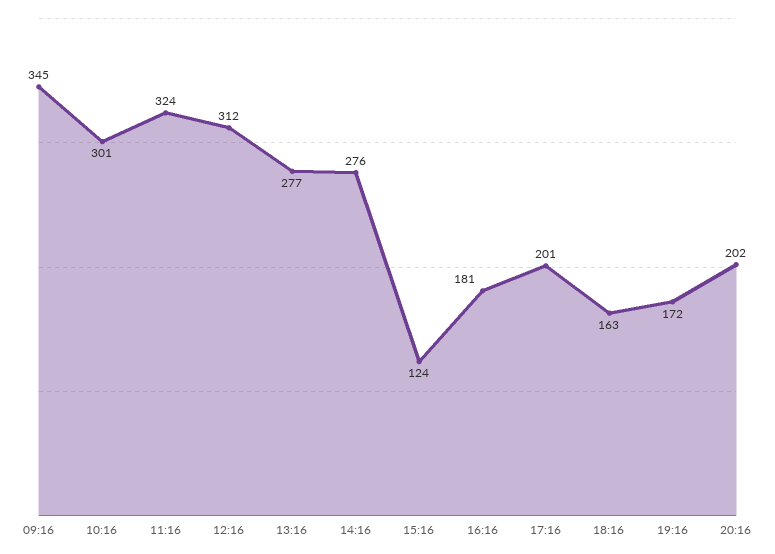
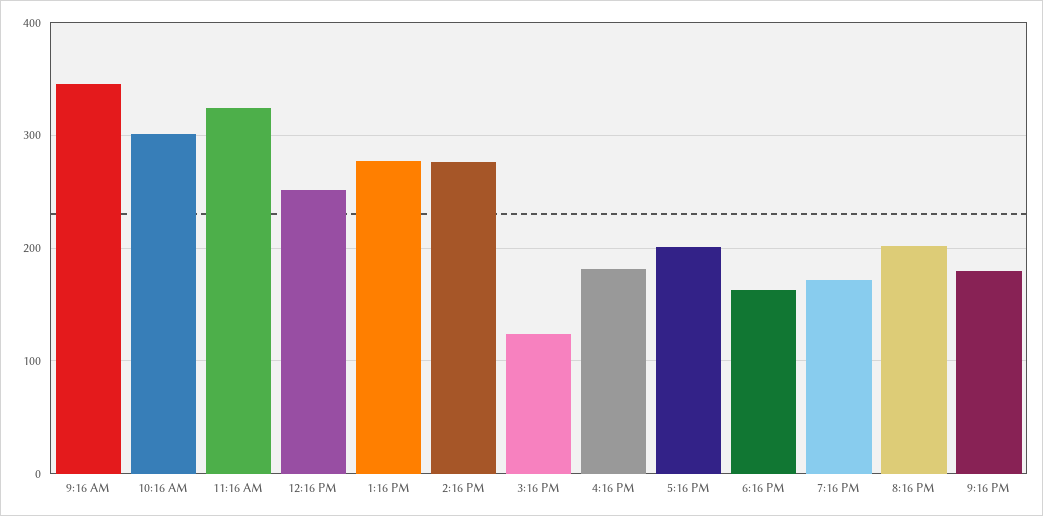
12:16: 312 -> 250
9:16 PM: none -> 180

